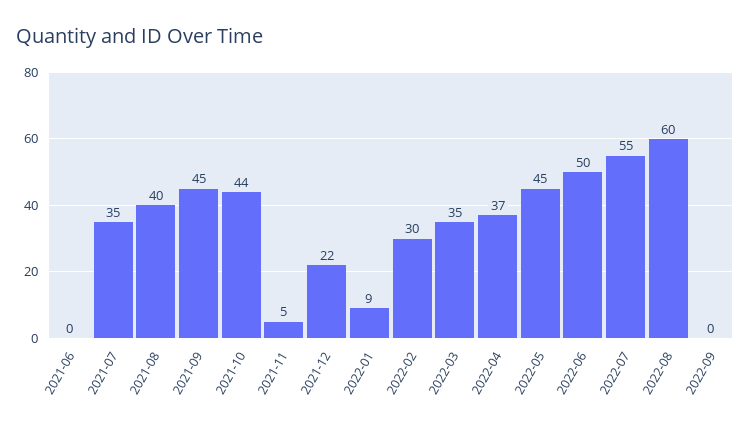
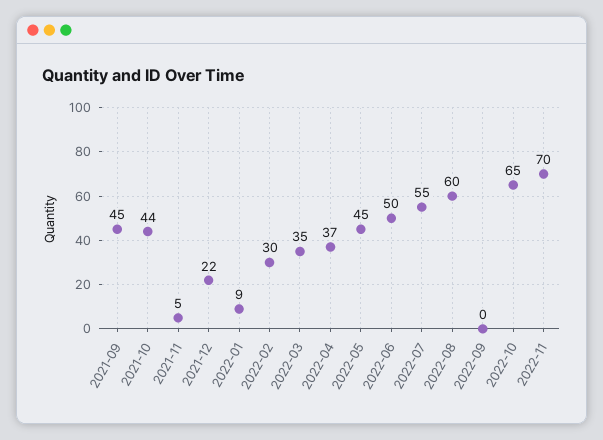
2021-06: 0 -> none
2021-07: 35 -> none
2021-08: 40 -> none
2022-10: none -> 65
2022-11: none -> 70

